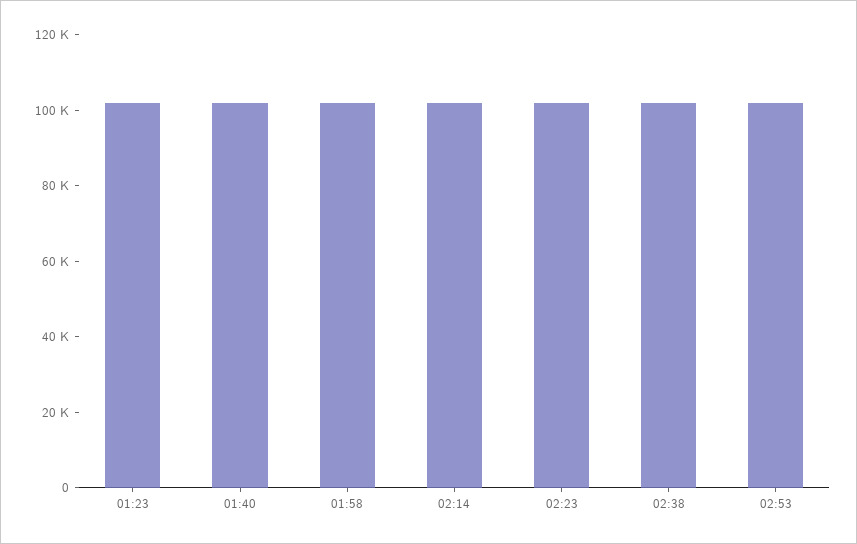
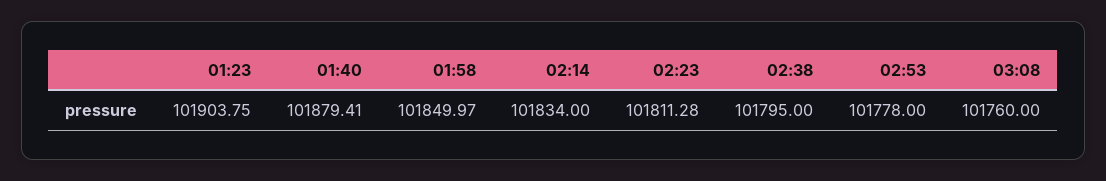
03:08: none -> 101760

